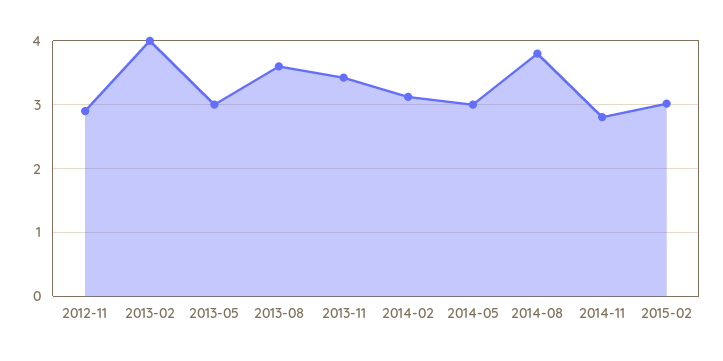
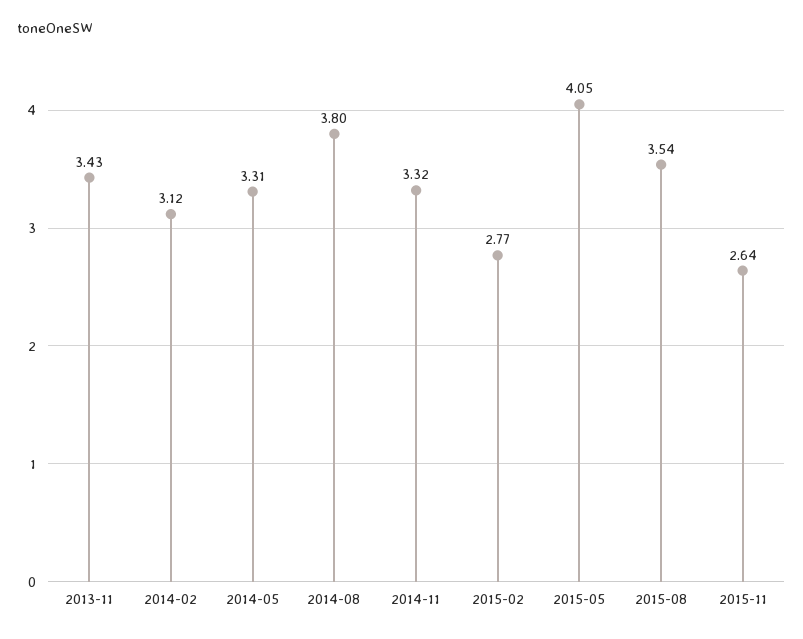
2012-11: 2.9 -> none
2013-02: 4 -> none
2013-05: 3 -> none
2013-08: 3.6 -> none
2014-05: 3 -> 3.31
2014-11: 2.8 -> 3.32
2015-02: 3 -> 2.77
2015-05: none -> 4.05
2015-08: none -> 3.54
2015-11: none -> 2.64

